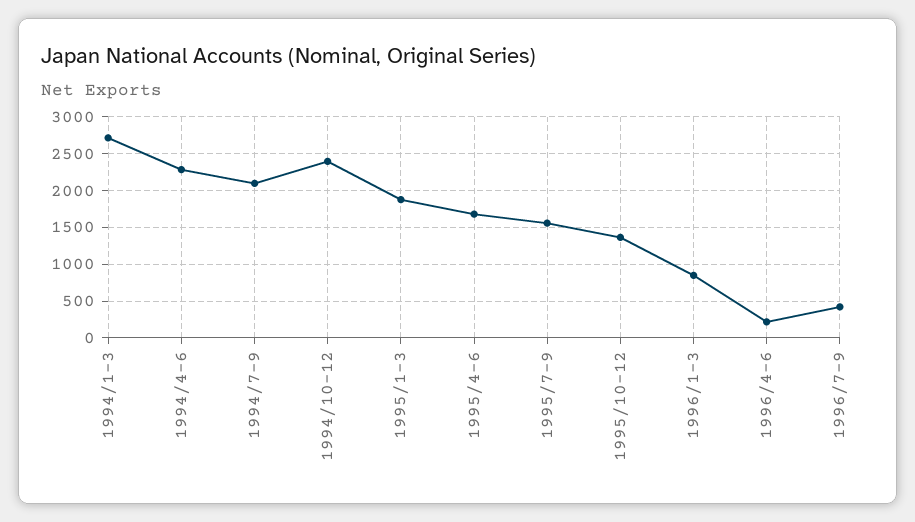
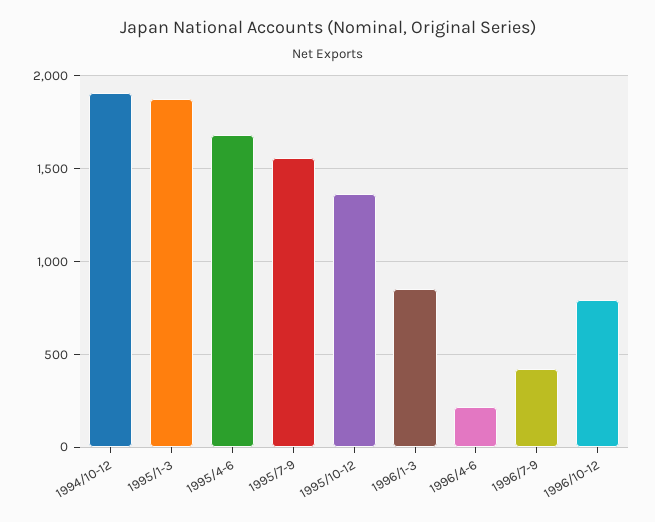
1994/1-3: 2700 -> none
1994/4-6: 2300 -> none
1994/7-9: 2100 -> none
1994/10-12: 2400 -> 1900
1996/10-12: none -> 800

